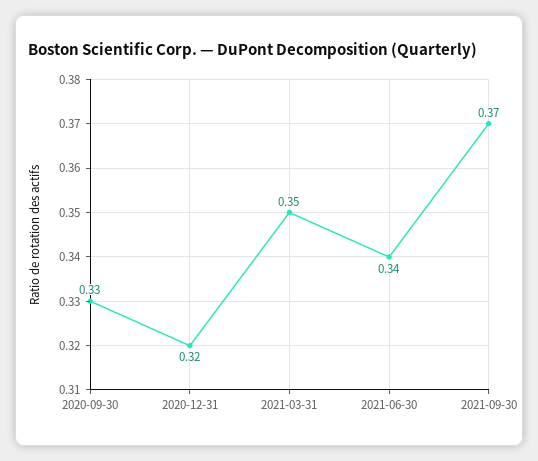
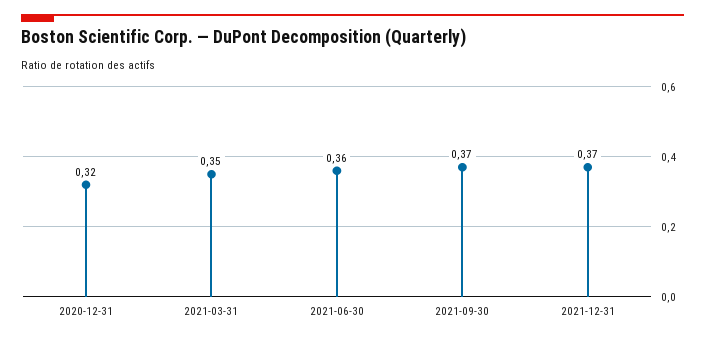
2020-09-30: 0.33 -> none
2021-06-30: 0.34 -> 0.36
2021-12-31: none -> 0.37

